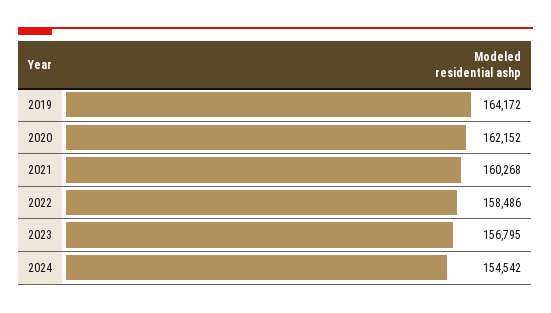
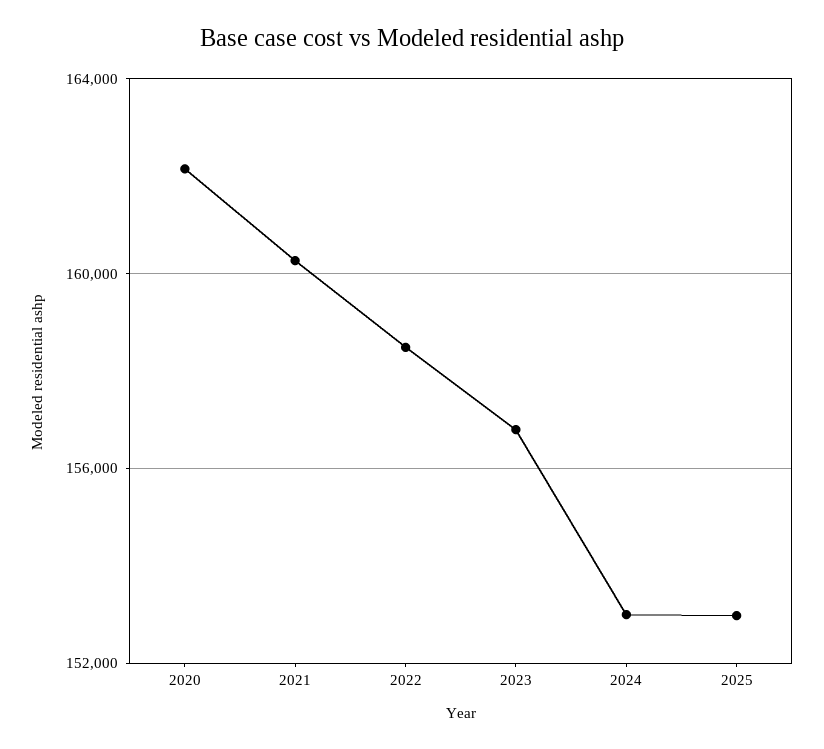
2019: 164172 -> none
2024: 154542 -> 153000
2025: none -> 153000

